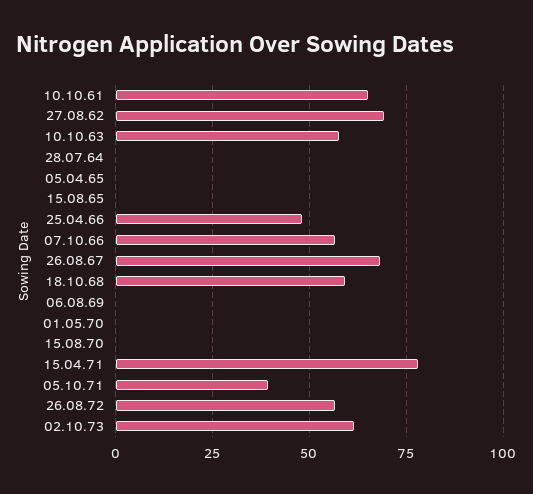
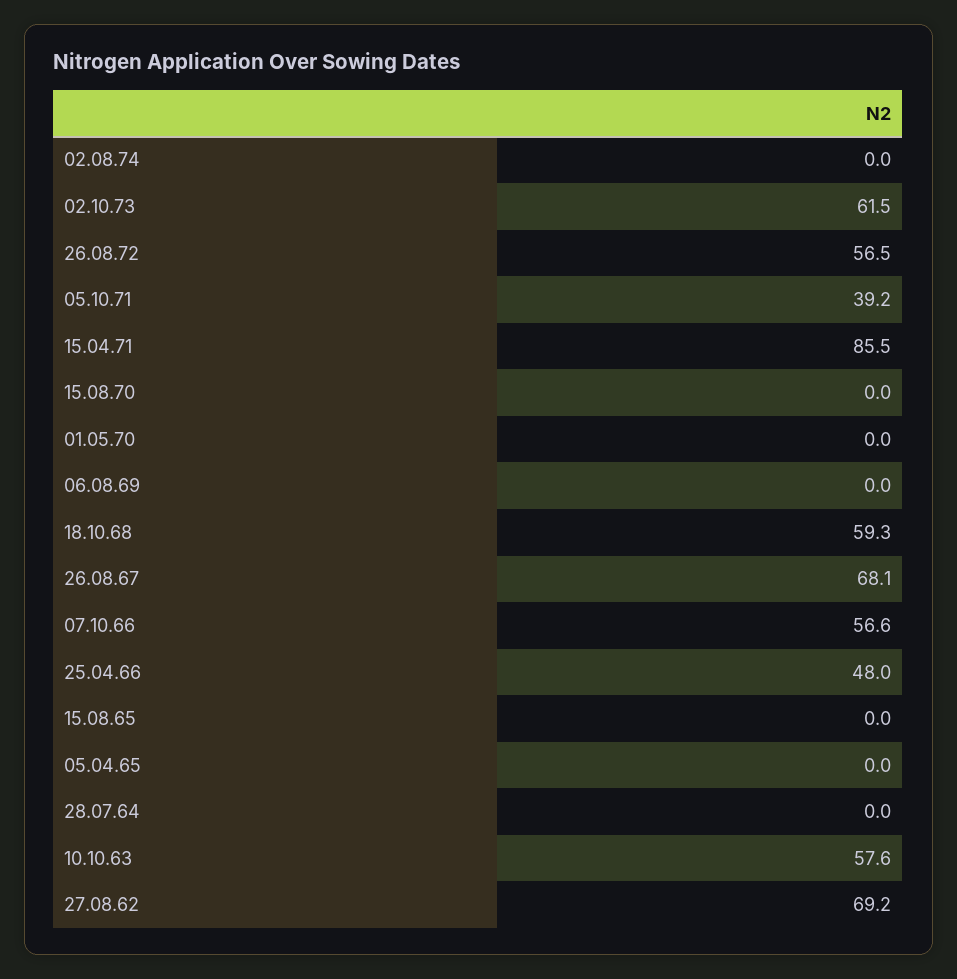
10.10.61: 65 -> none
15.04.71: 77.5 -> 85.5
02.08.74: none -> 0

